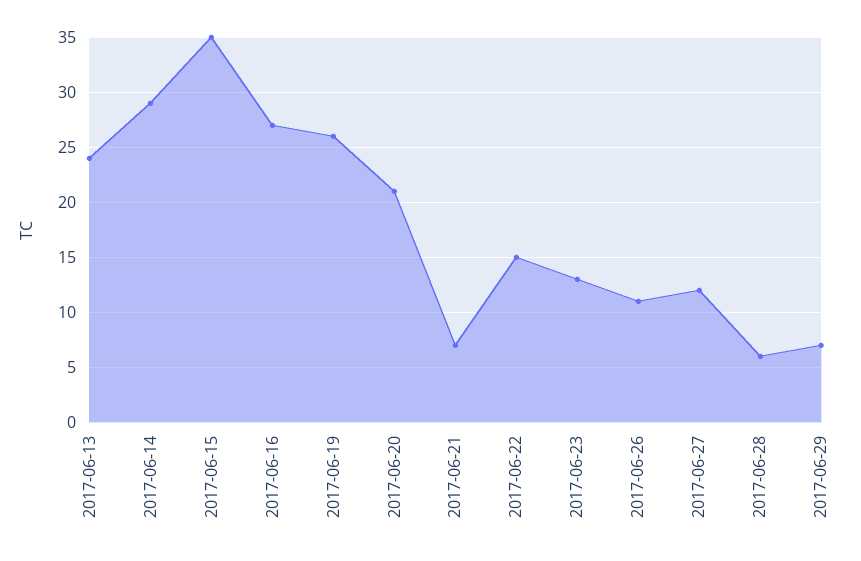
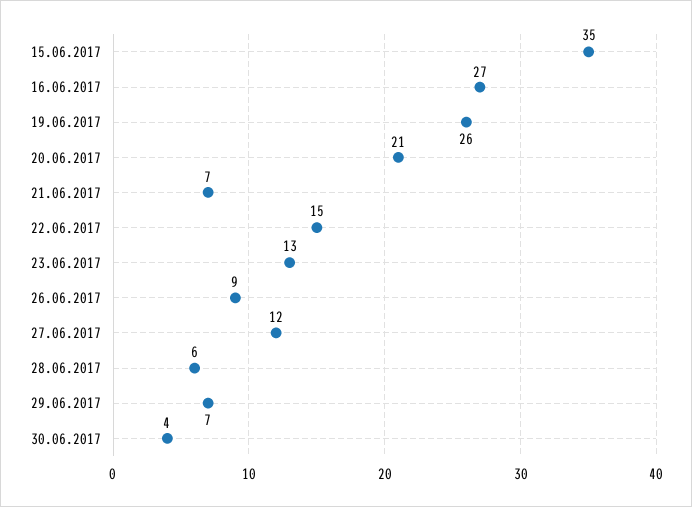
2017-06-13: 24 -> none
2017-06-14: 29 -> none
2017-06-26: 11 -> 9
30.06.2017: none -> 4

